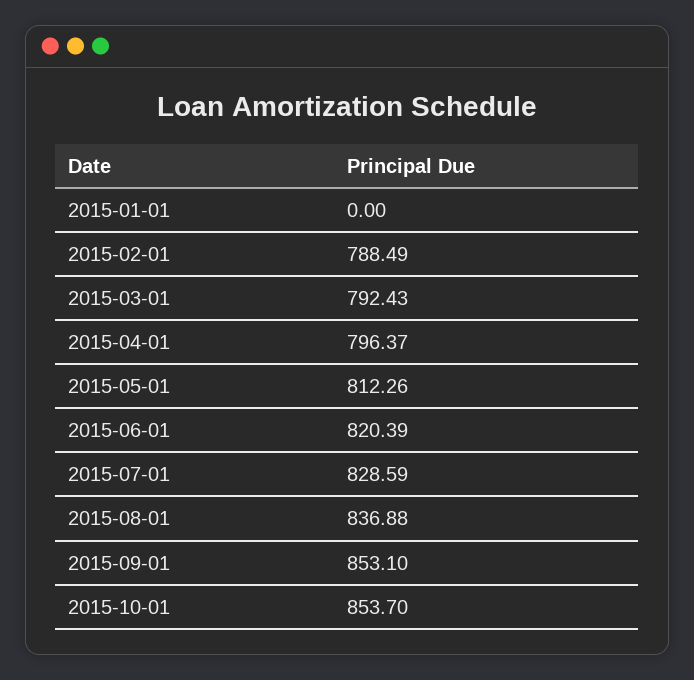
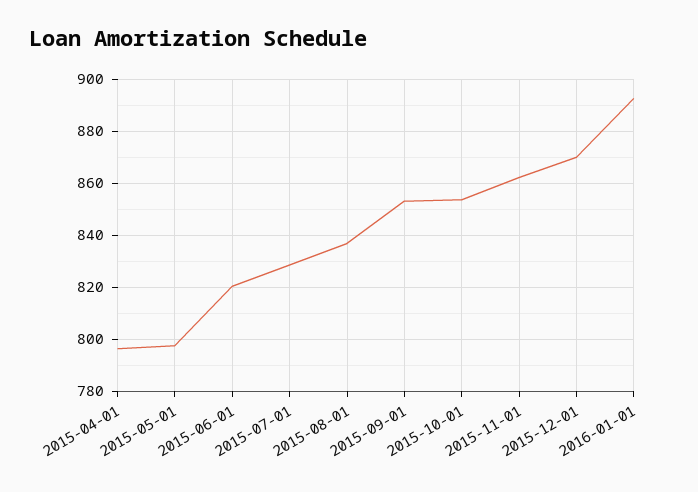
2015-01-01: 0 -> none
2015-02-01: 788.49 -> none
2015-03-01: 792.43 -> none
2015-05-01: 812.26 -> 797.5
2015-11-01: none -> 862.5
2015-12-01: none -> 870
2016-01-01: none -> 892.5

